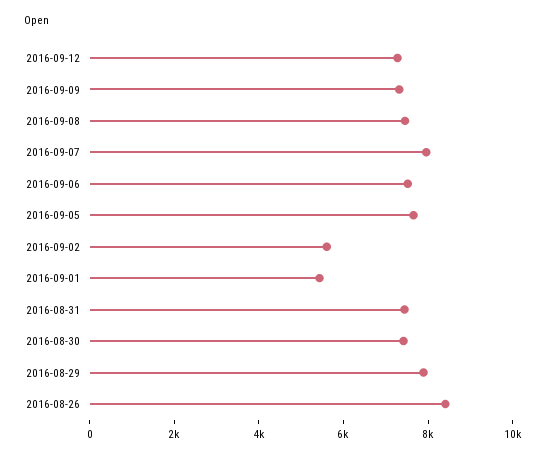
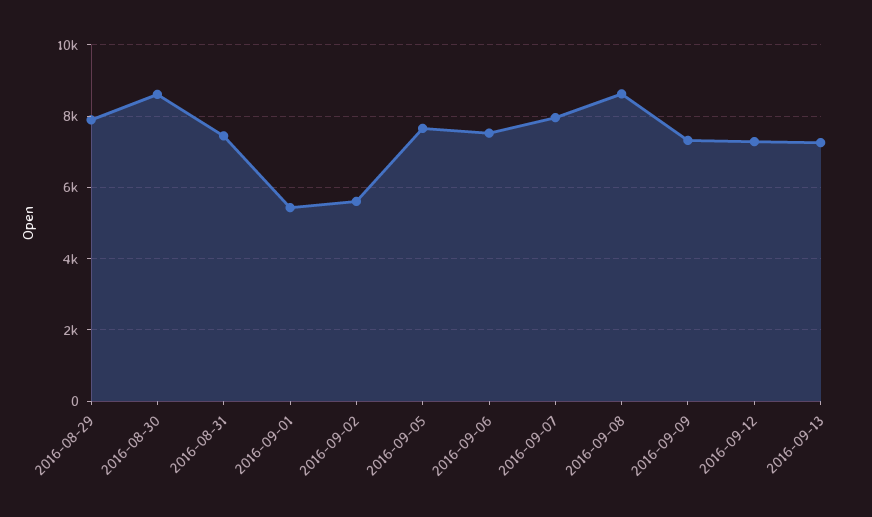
2016-09-08: 7500 -> 8600
2016-08-30: 7500 -> 8600
2016-08-26: 8500 -> none
2016-09-13: none -> 7200

